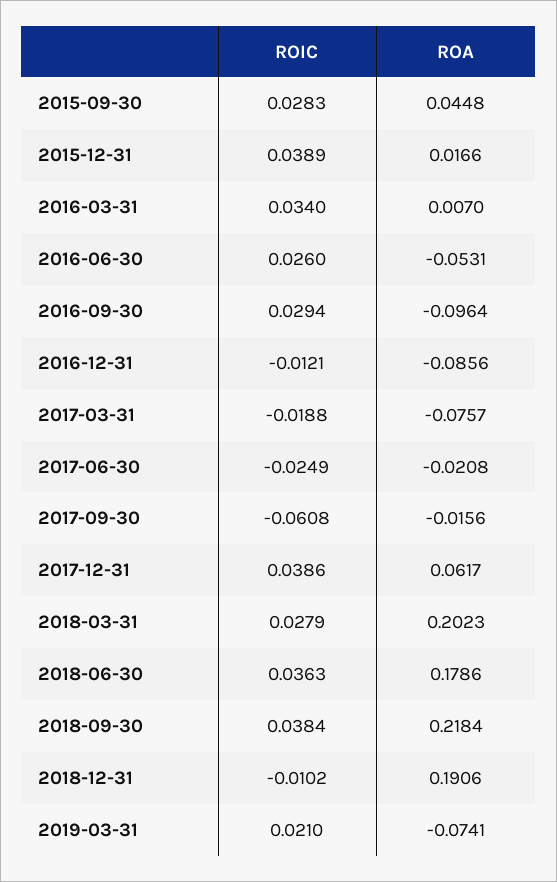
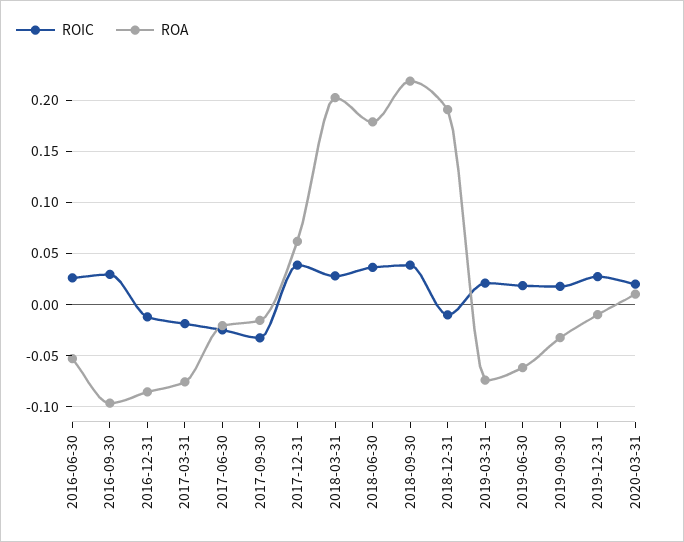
ROIC, 2015-09-30: 0.0283 -> none
ROA, 2015-09-30: 0.0448 -> none
ROIC, 2015-12-31: 0.0389 -> none
ROA, 2015-12-31: 0.0166 -> none
ROIC, 2016-03-31: 0.034 -> none
ROA, 2016-03-31: 0.007 -> none
ROIC, 2017-09-30: -0.0608 -> -0.03
ROIC, 2019-06-30: none -> 0.02
ROA, 2019-06-30: none -> -0.06
ROIC, 2019-09-30: none -> 0.02
ROA, 2019-09-30: none -> -0.03
ROIC, 2019-12-31: none -> 0.03
ROA, 2019-12-31: none -> -0.01
ROIC, 2020-03-31: none -> 0.02
ROA, 2020-03-31: none -> 0.01

